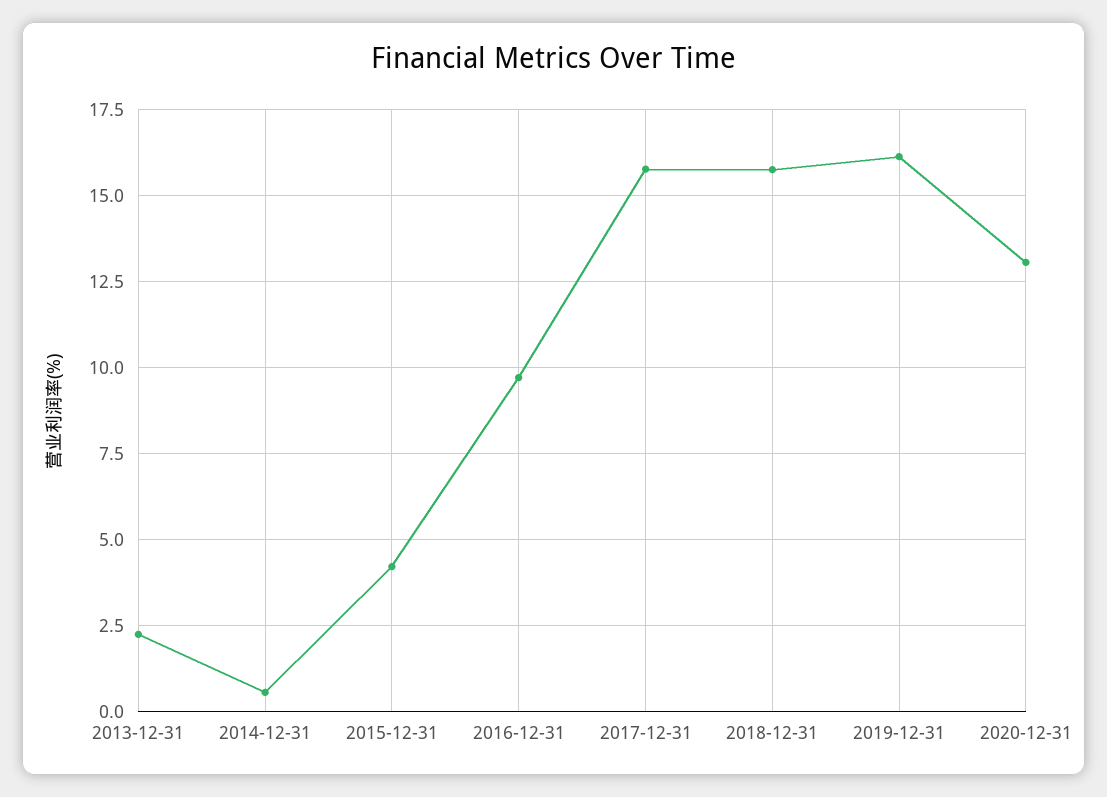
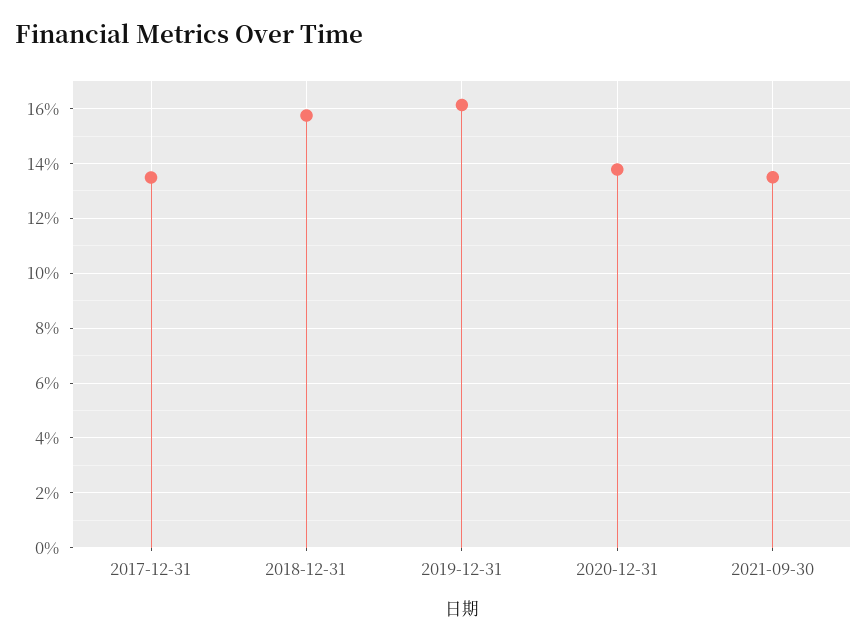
2013-12-31: 2.25 -> none
2014-12-31: 0.5 -> none
2015-12-31: 4.25 -> none
2016-12-31: 9.75 -> none
2017-12-31: 15.75 -> 13.5
2020-12-31: 13 -> 13.75
2021-09-30: none -> 13.5

